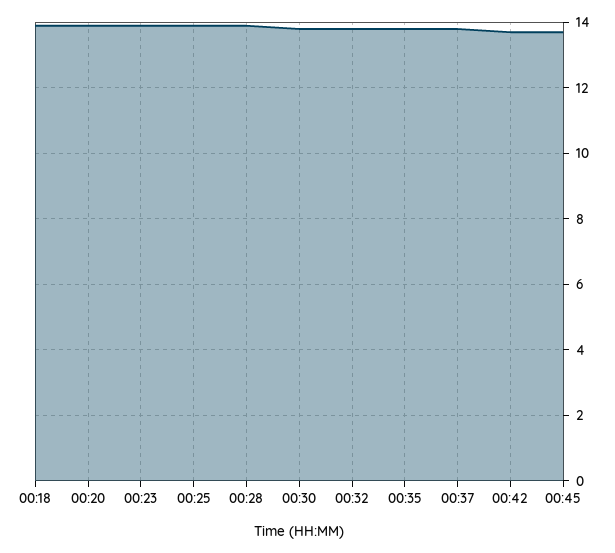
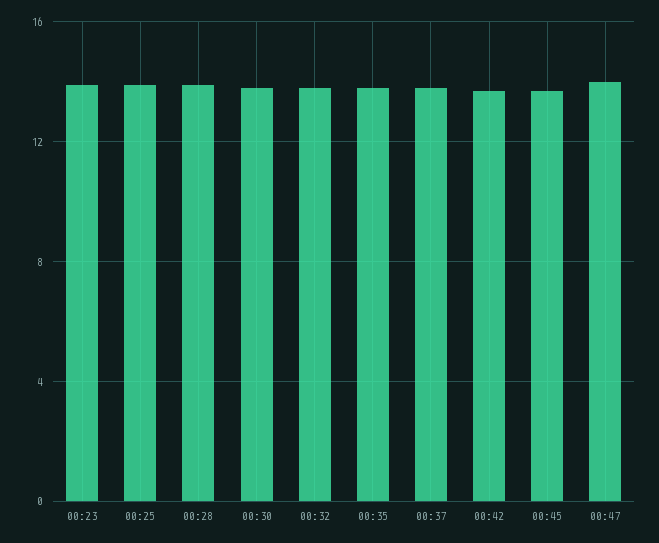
00:18: 14 -> none
00:20: 14 -> none
00:47: none -> 14

